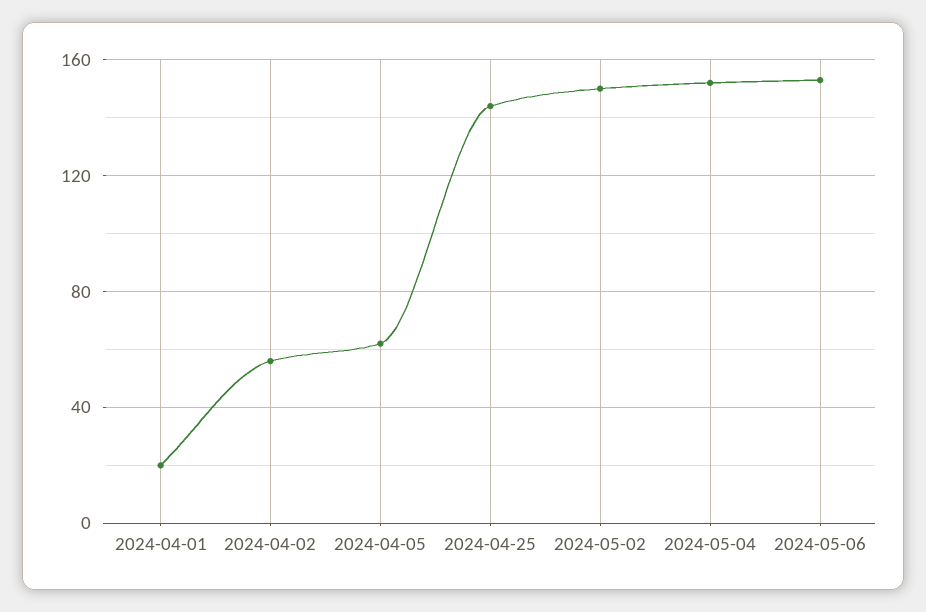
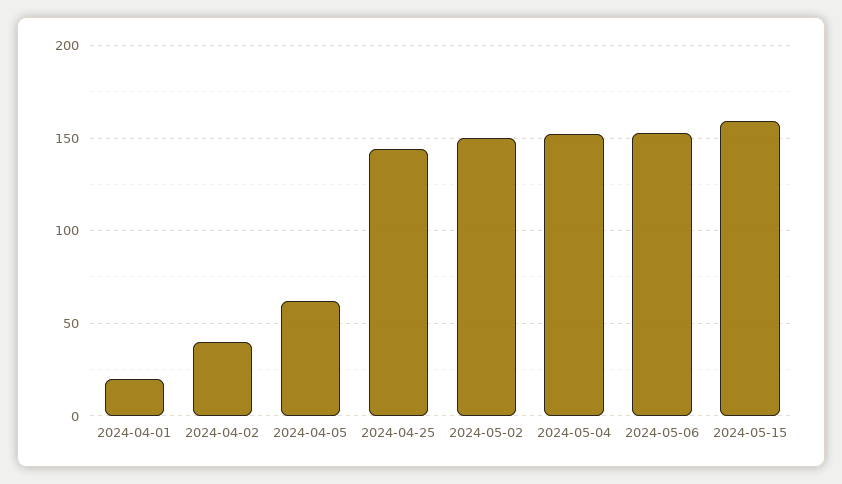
2024-04-02: 55 -> 40
2024-05-15: none -> 160

